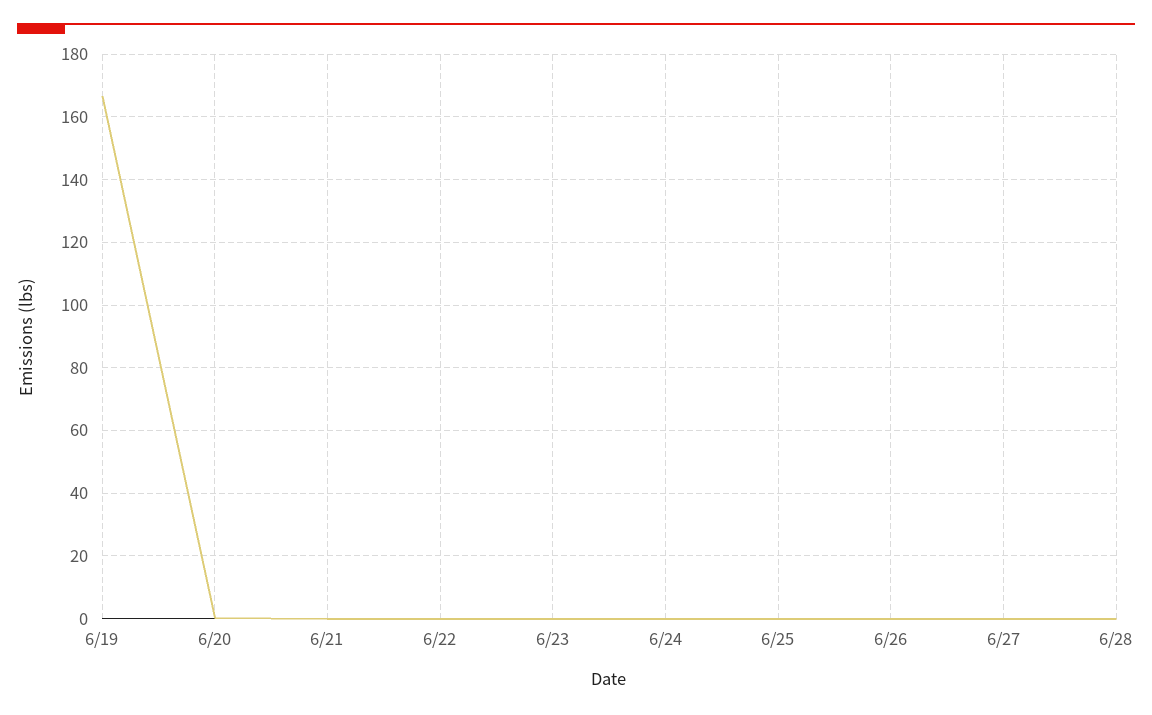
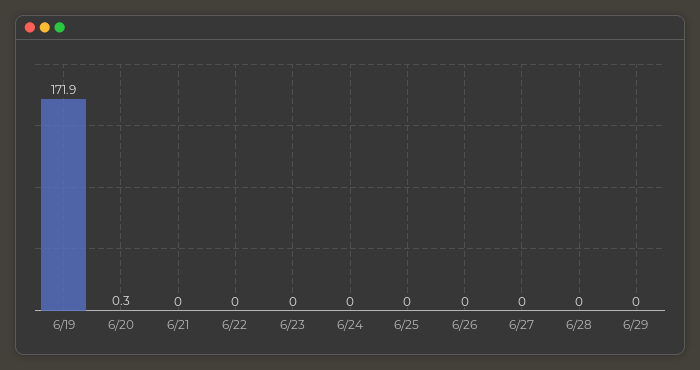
6/19: 166 -> 171.9
6/29: none -> 0

